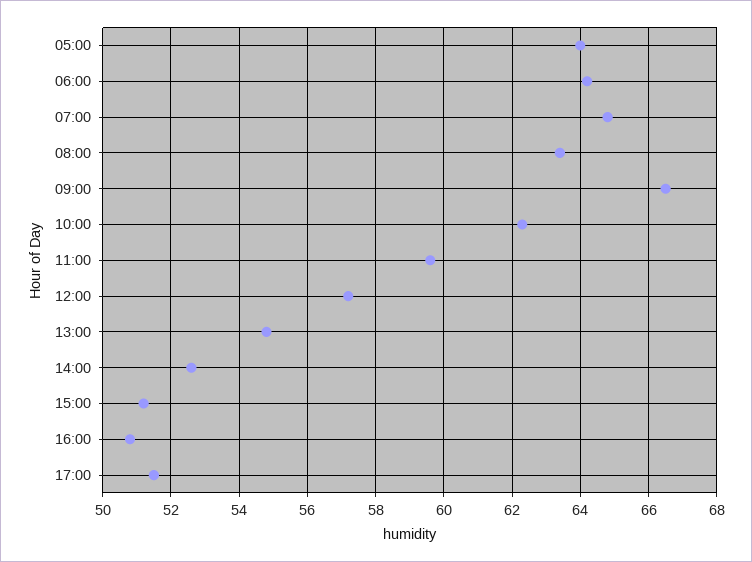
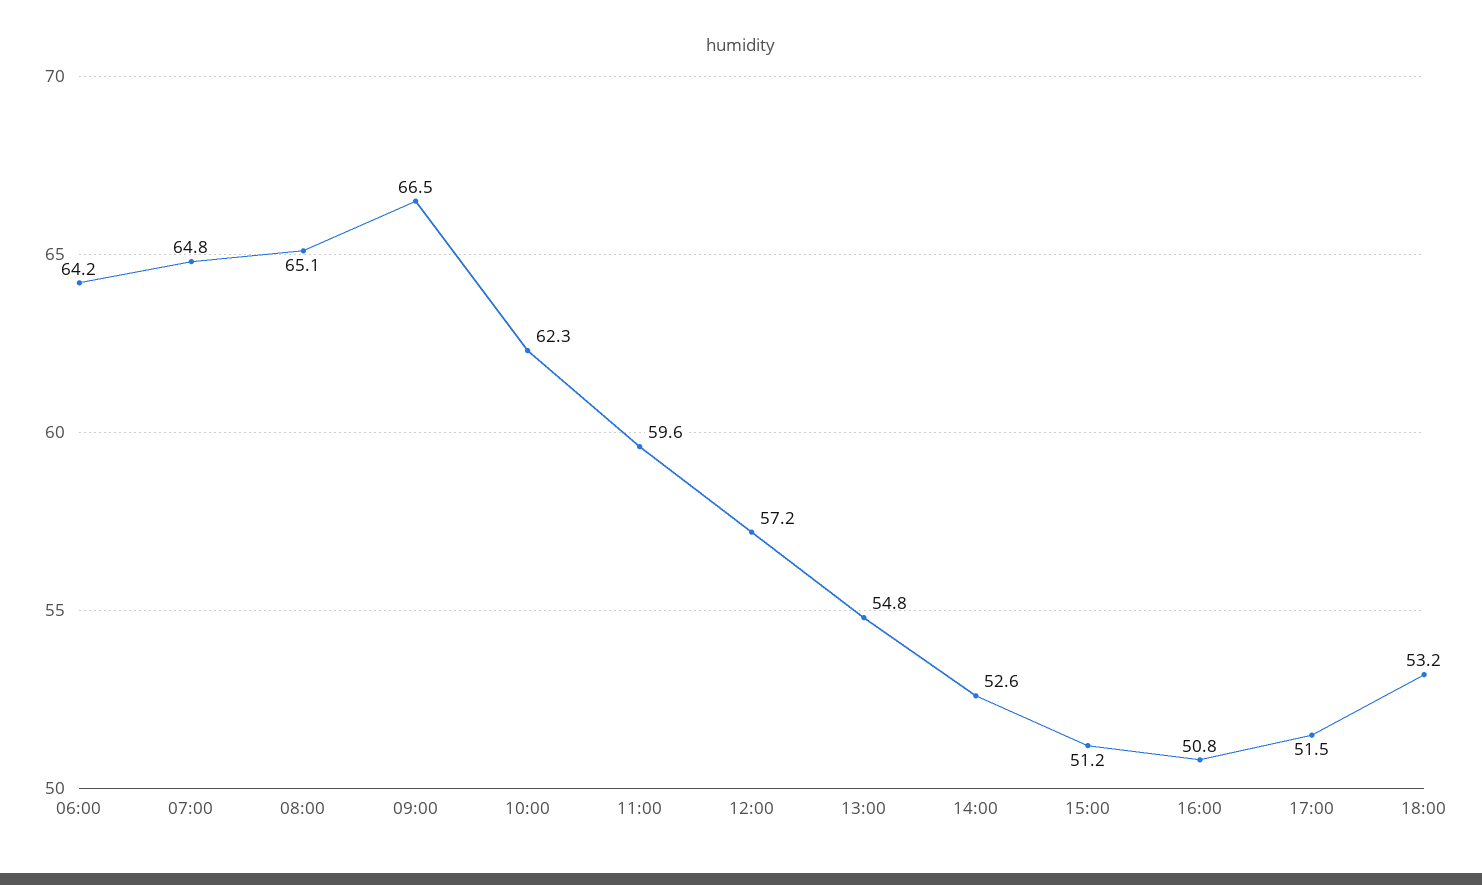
05:00: 64 -> none
08:00: 63.5 -> 65.1
18:00: none -> 53.2

